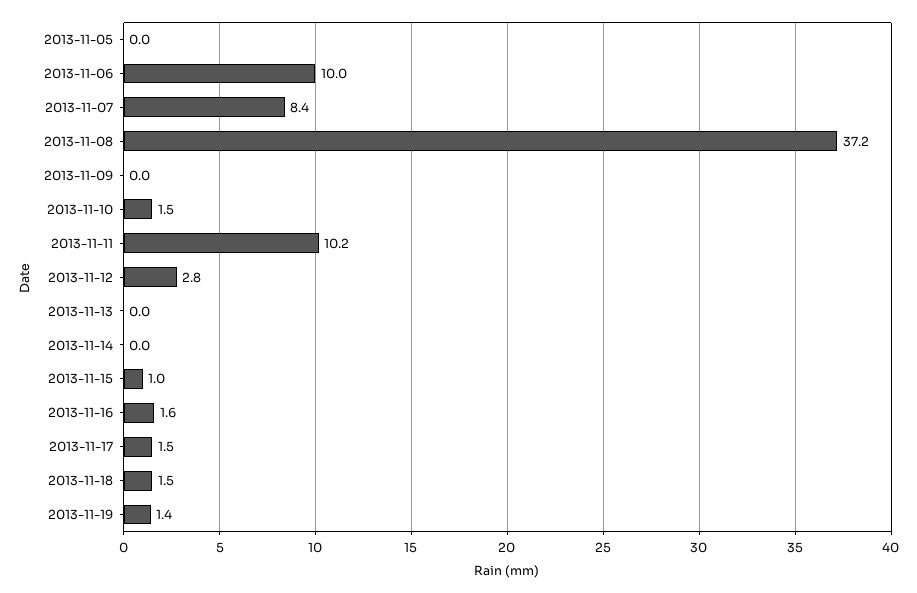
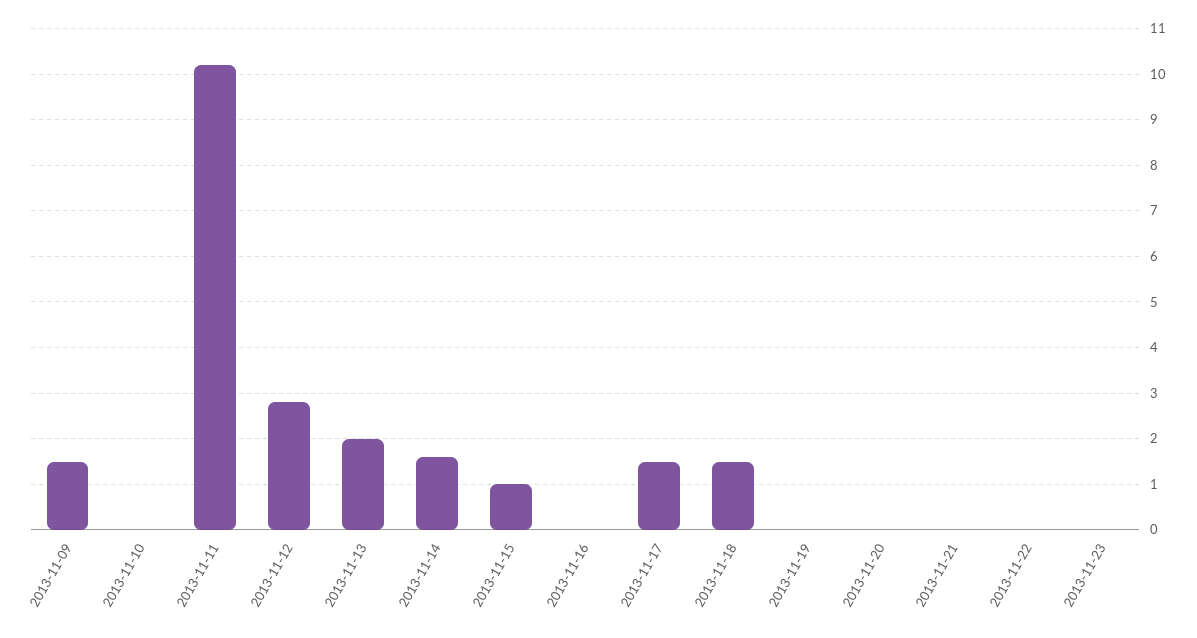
2013-11-05: 0 -> none
2013-11-06: 10 -> none
2013-11-07: 8.4 -> none
2013-11-08: 37.2 -> none
2013-11-09: 0 -> 1.5
2013-11-10: 1.5 -> 0
2013-11-13: 0 -> 2
2013-11-14: 0 -> 1.5
2013-11-16: 1.6 -> 0
2013-11-19: 1.4 -> 0
2013-11-20: none -> 0
2013-11-21: none -> 0
2013-11-22: none -> 0
2013-11-23: none -> 0

